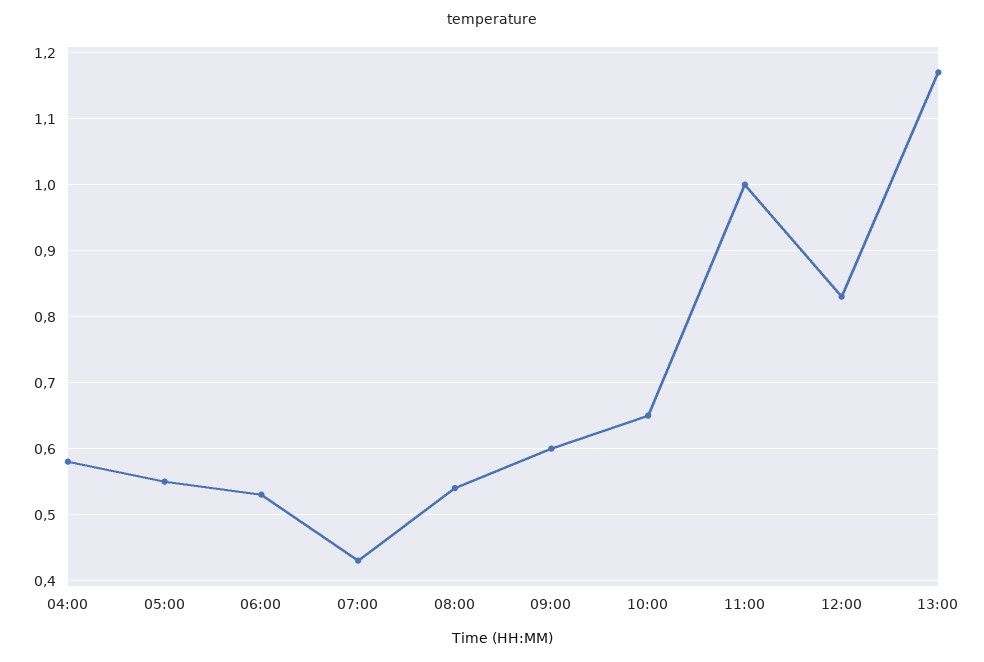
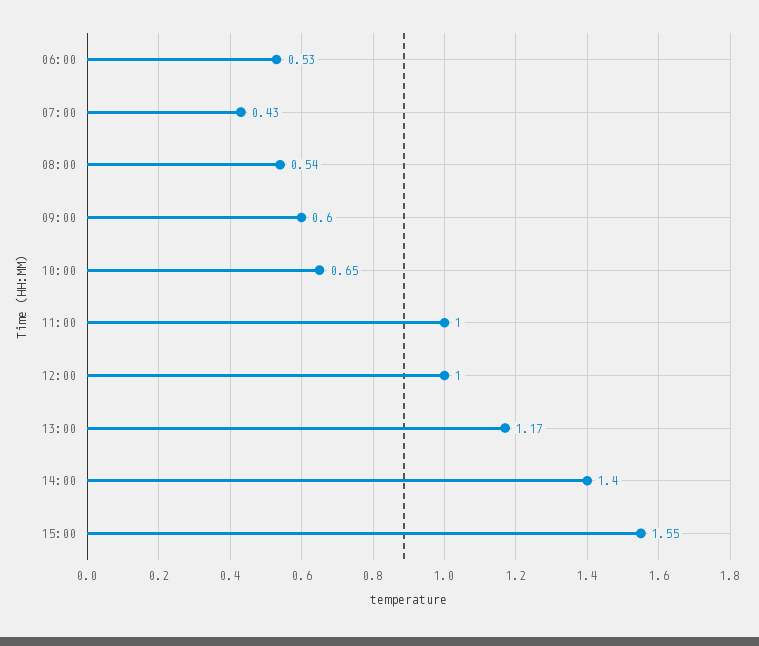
04:00: 0.58 -> none
05:00: 0.55 -> none
12:00: 0.83 -> 1
14:00: none -> 1.4
15:00: none -> 1.55

